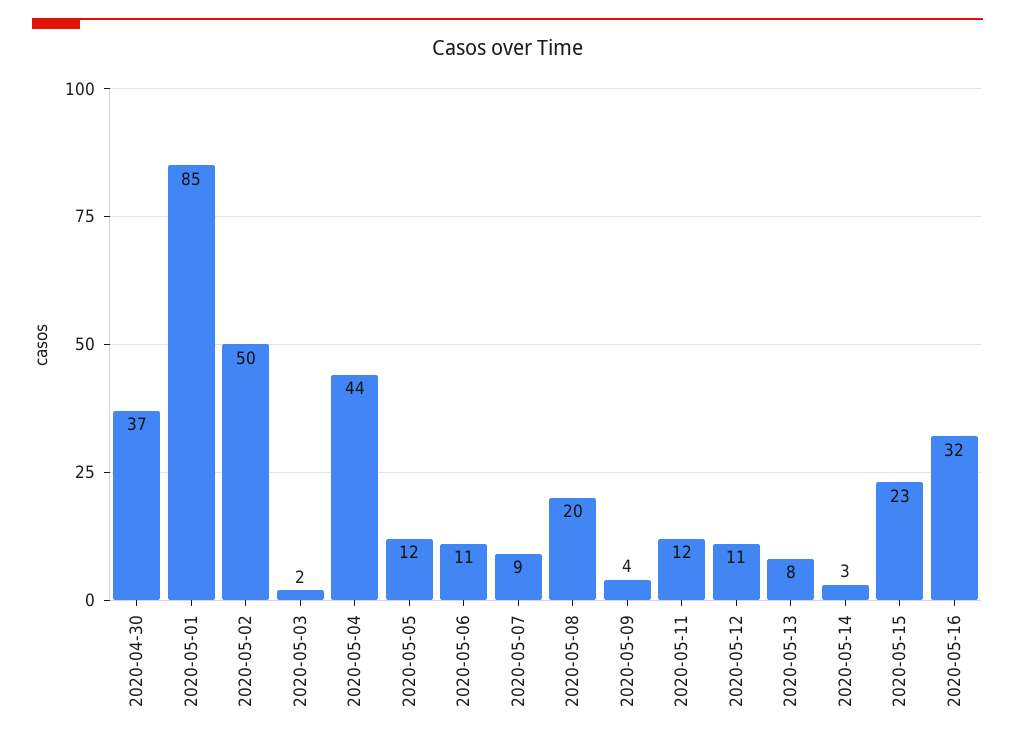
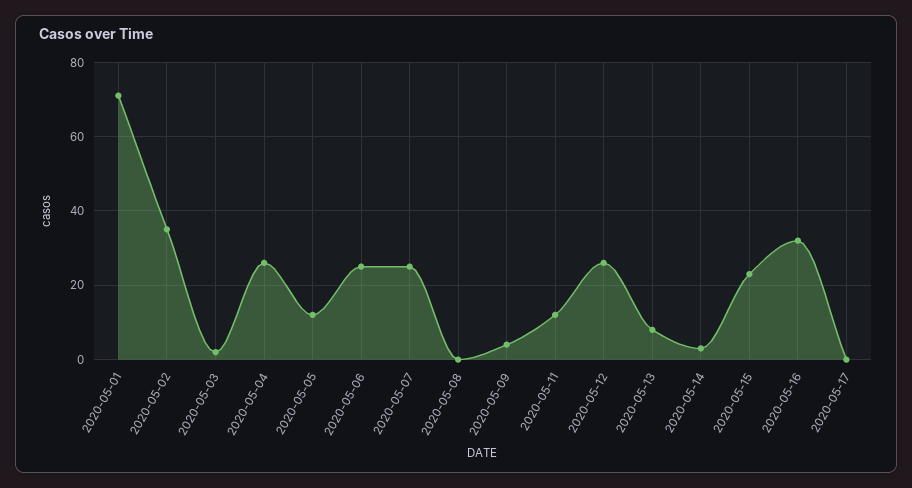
2020-04-30: 37 -> none
2020-05-01: 85 -> 70
2020-05-02: 50 -> 35
2020-05-04: 44 -> 25
2020-05-06: 11 -> 25
2020-05-07: 9 -> 25
2020-05-08: 20 -> 0
2020-05-12: 11 -> 25
2020-05-17: none -> 0

